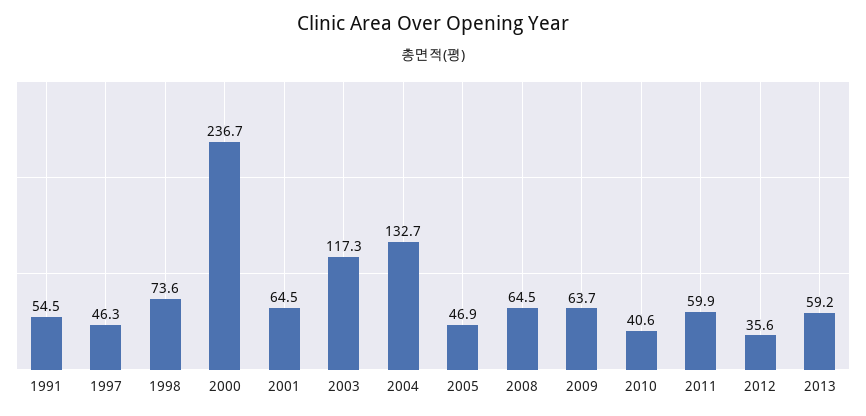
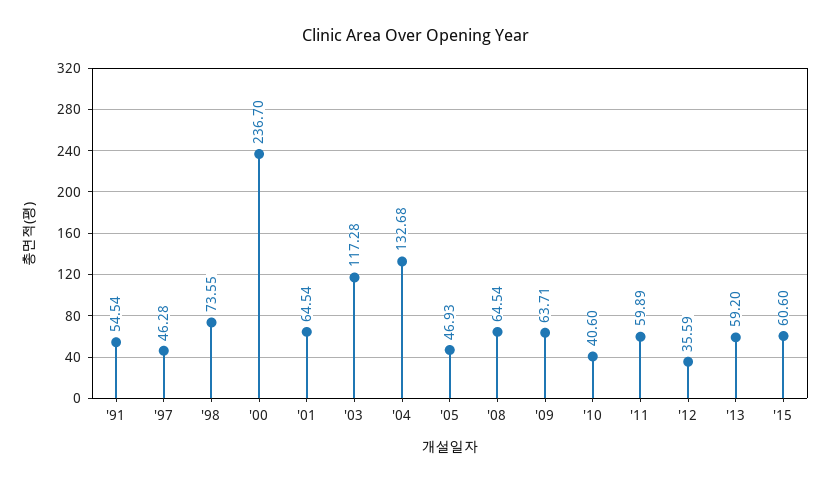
'15: none -> 60.6

